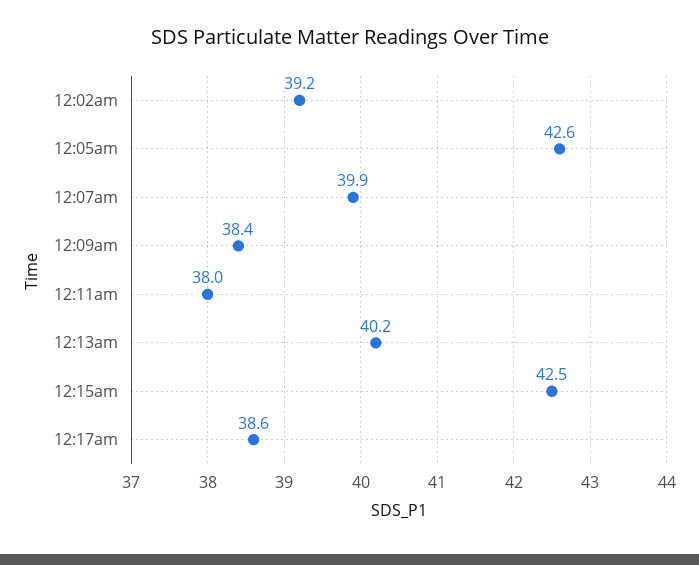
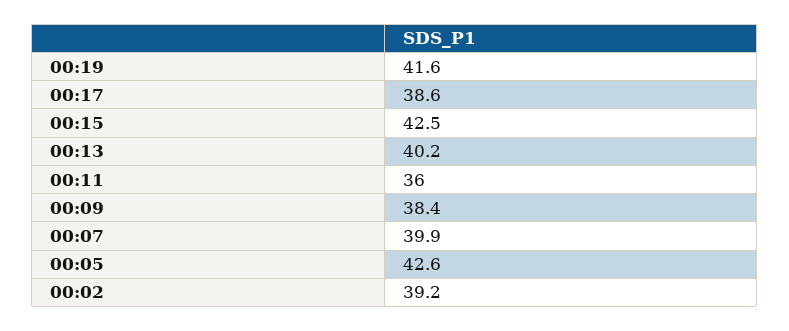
12:11am: 38 -> 36
00:19: none -> 41.6

